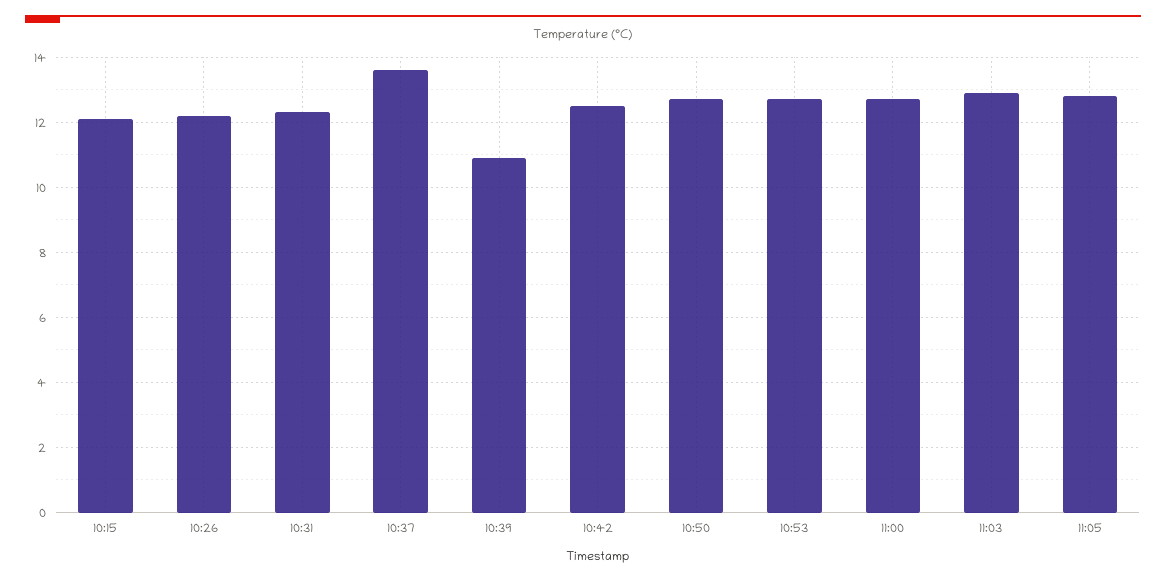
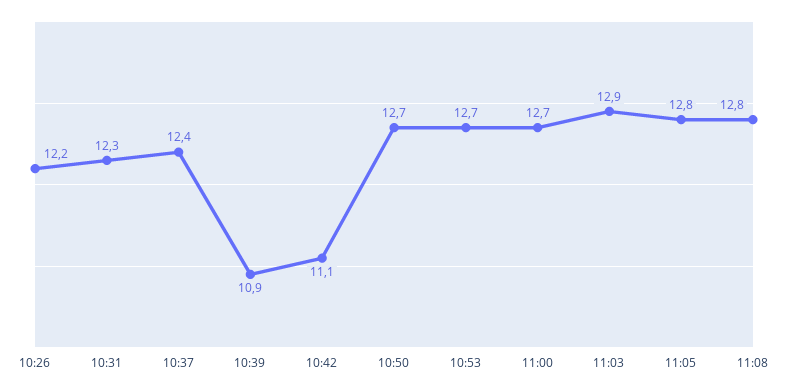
10:15: 12 -> none
10:37: 13.5 -> 12.4
10:42: 12.5 -> 11.1
11:08: none -> 12.8

